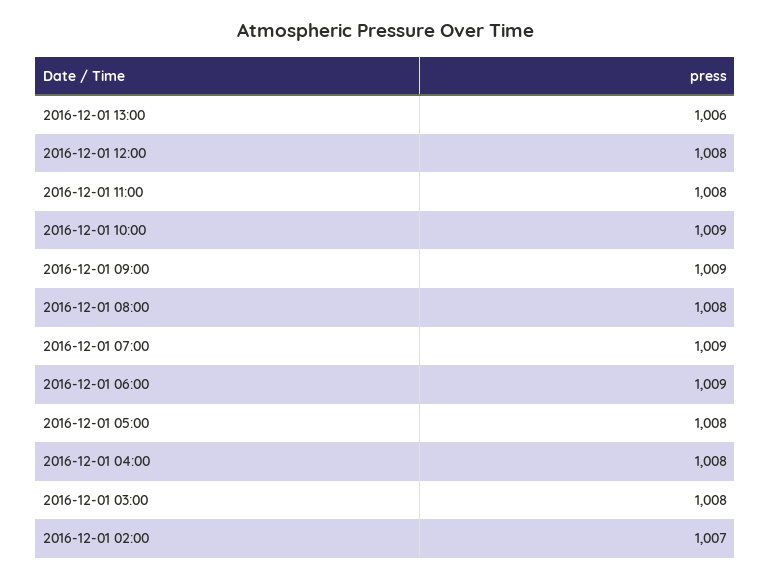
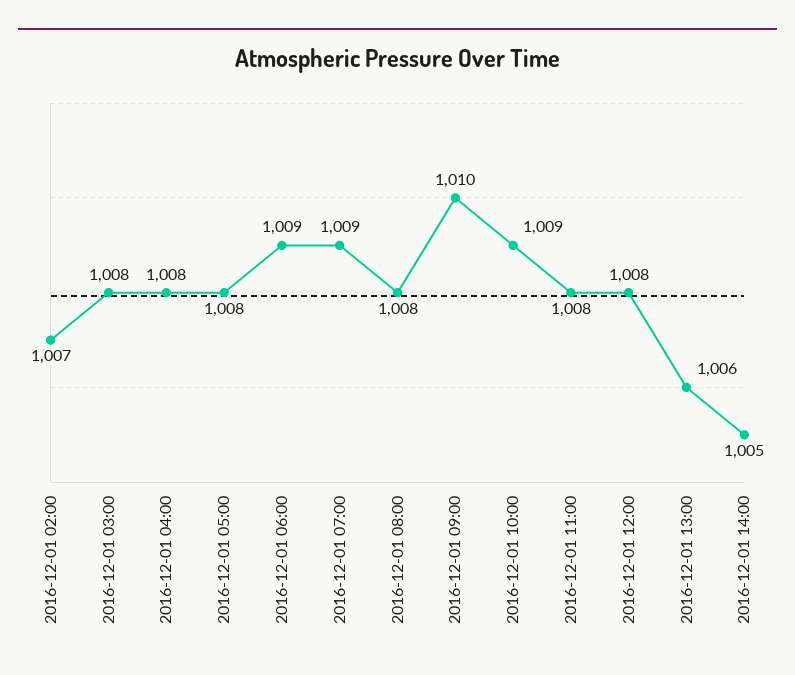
2016-12-01 09:00: 1009 -> 1010
2016-12-01 14:00: none -> 1005

